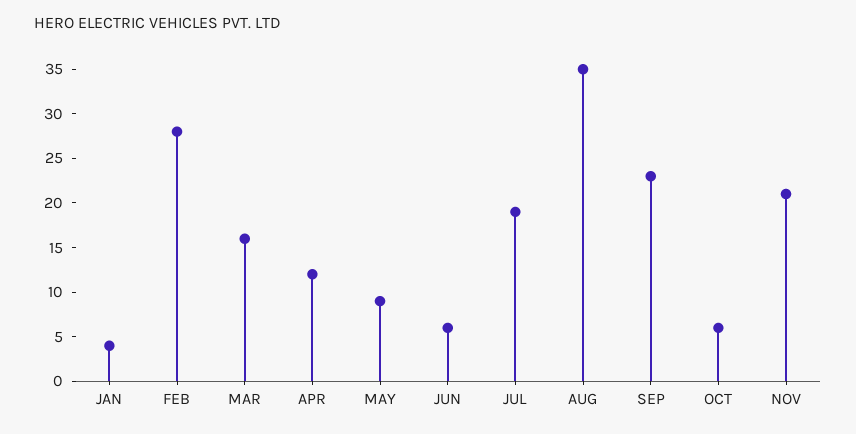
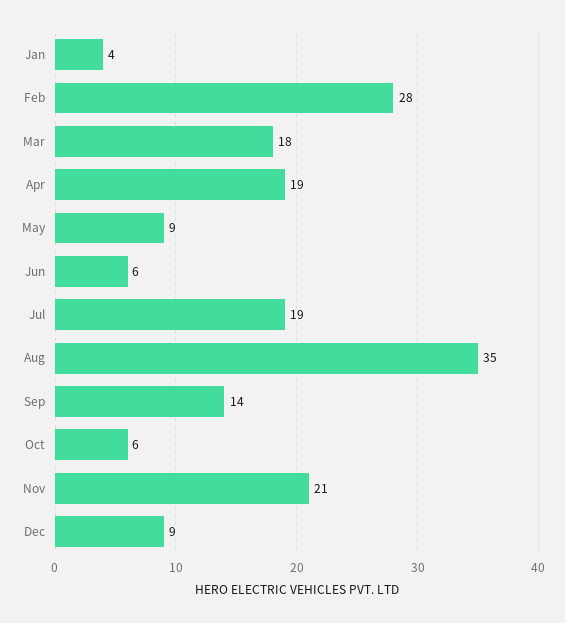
MAR: 16 -> 18
APR: 12 -> 19
SEP: 23 -> 14
Dec: none -> 9

